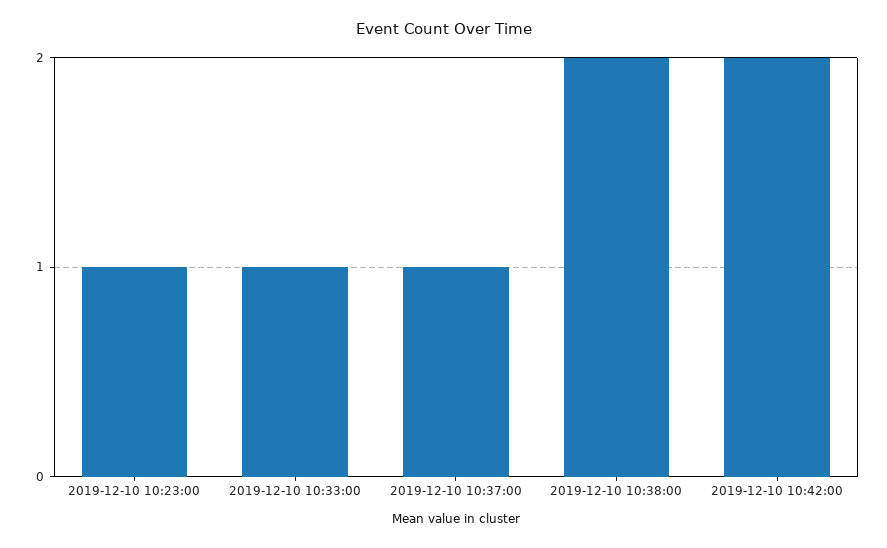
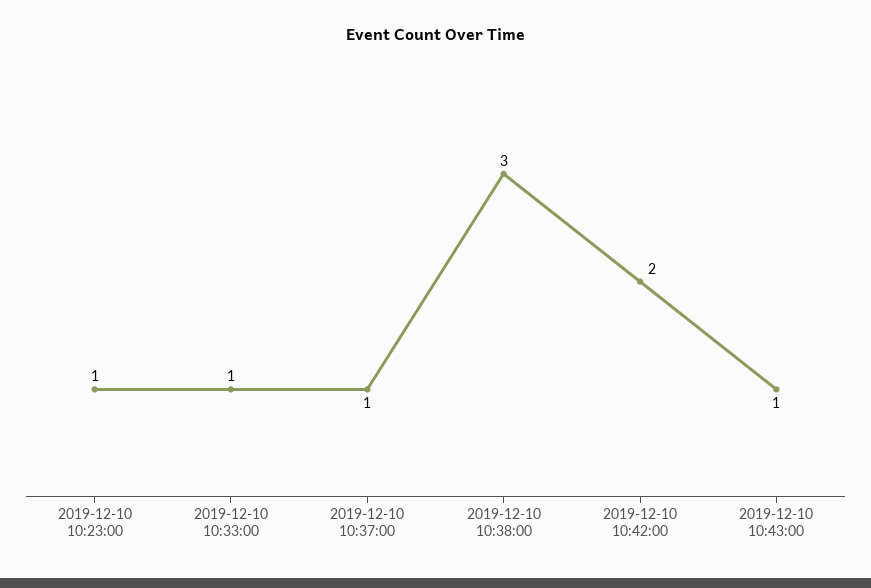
2019-12-10 10:38:00: 2 -> 3
2019-12-10 10:43:00: none -> 1

